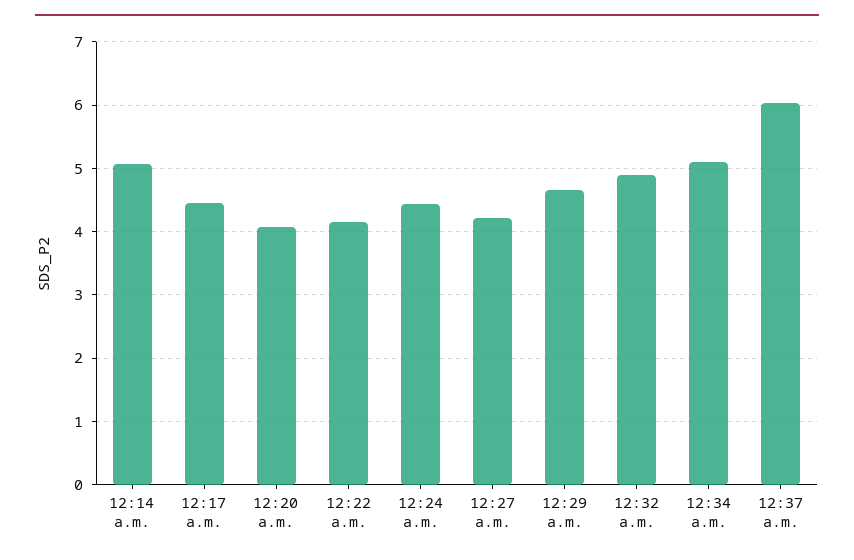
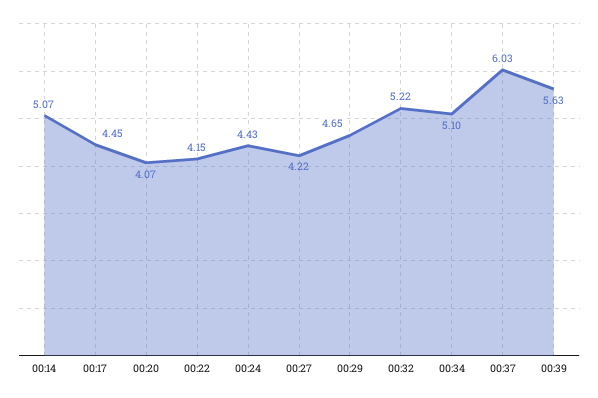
12:32 a.m.: 4.9 -> 5.22
00:39: none -> 5.63

